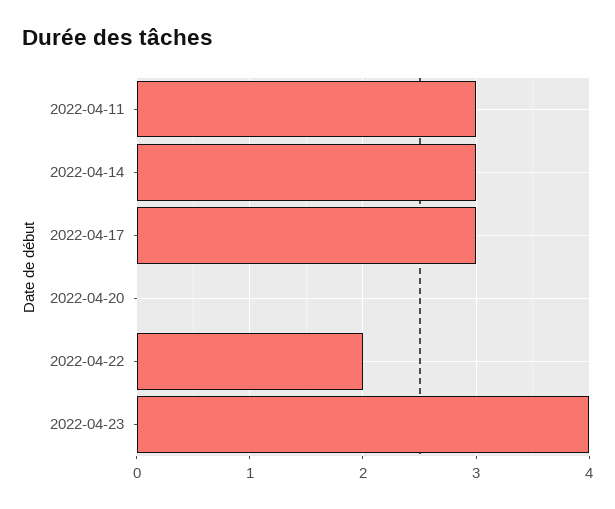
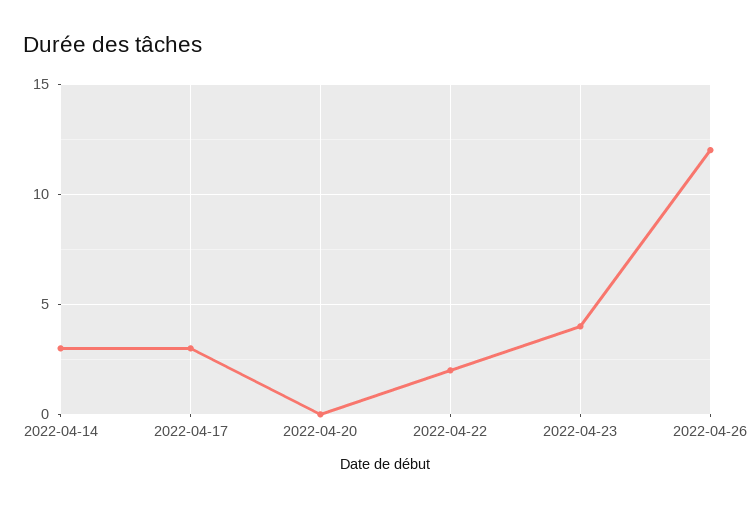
2022-04-11: 3 -> none
2022-04-26: none -> 12

